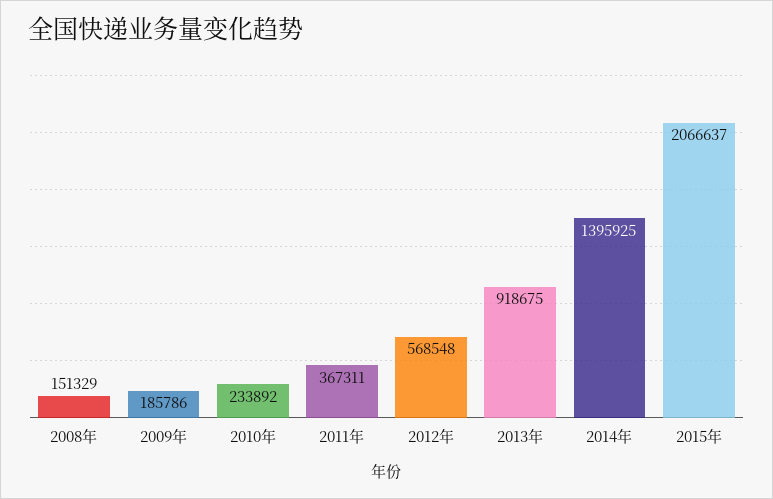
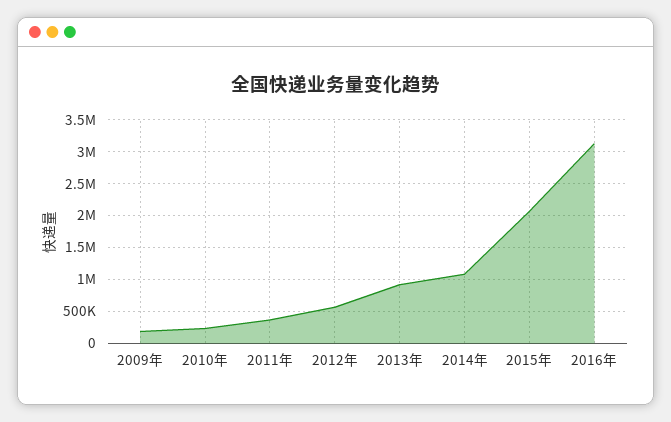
2008年: 151329 -> none
2014年: 1395925 -> 1100000
2016年: none -> 3100000

